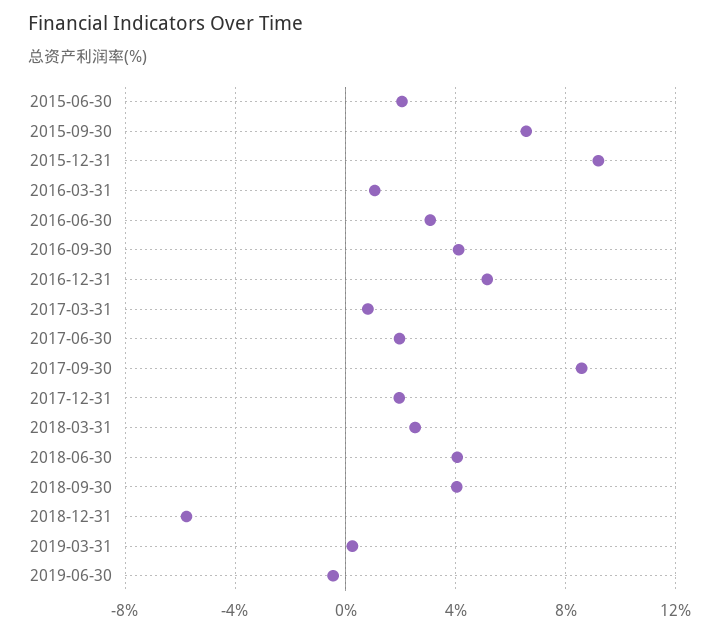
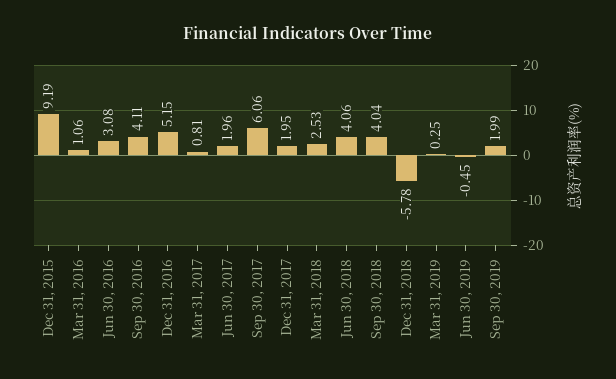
2015-06-30: 2 -> none
2015-09-30: 6.5 -> none
2017-09-30: 8.5 -> 6.06
Sep 30, 2019: none -> 1.99

